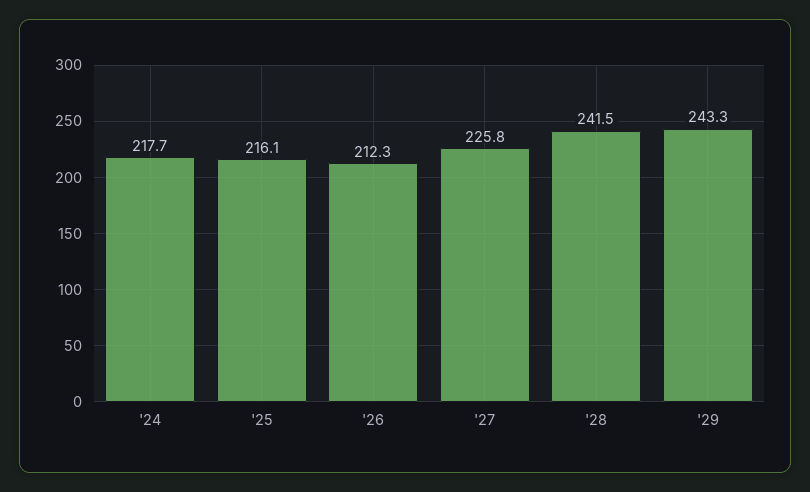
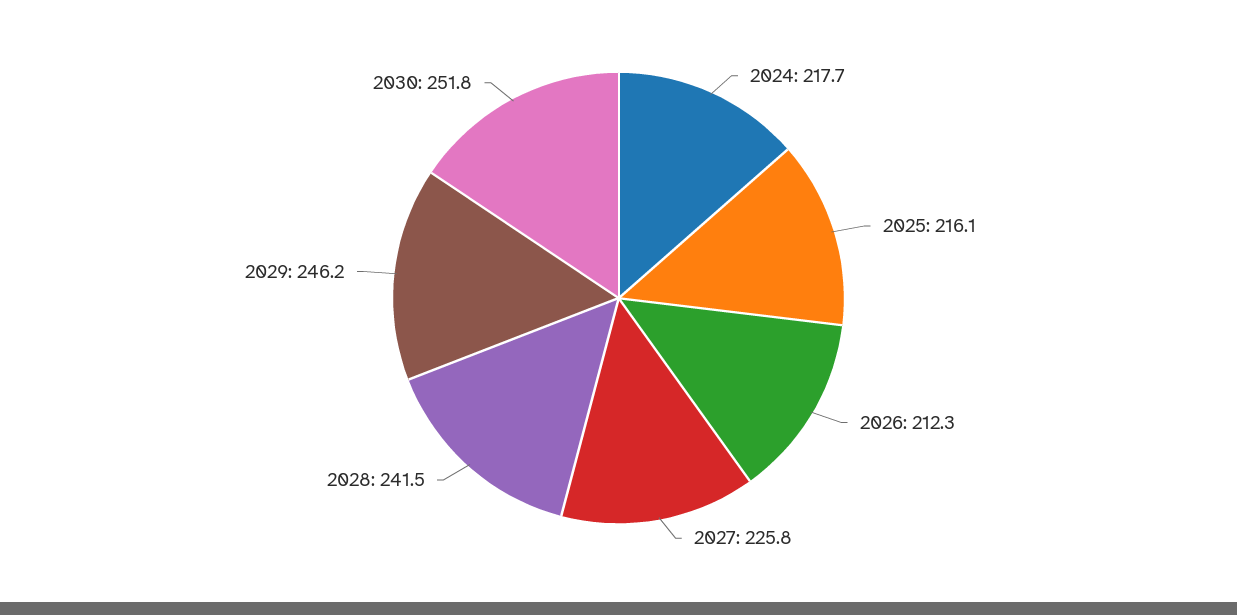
'29: 243.3 -> 246.2
2030: none -> 251.8

